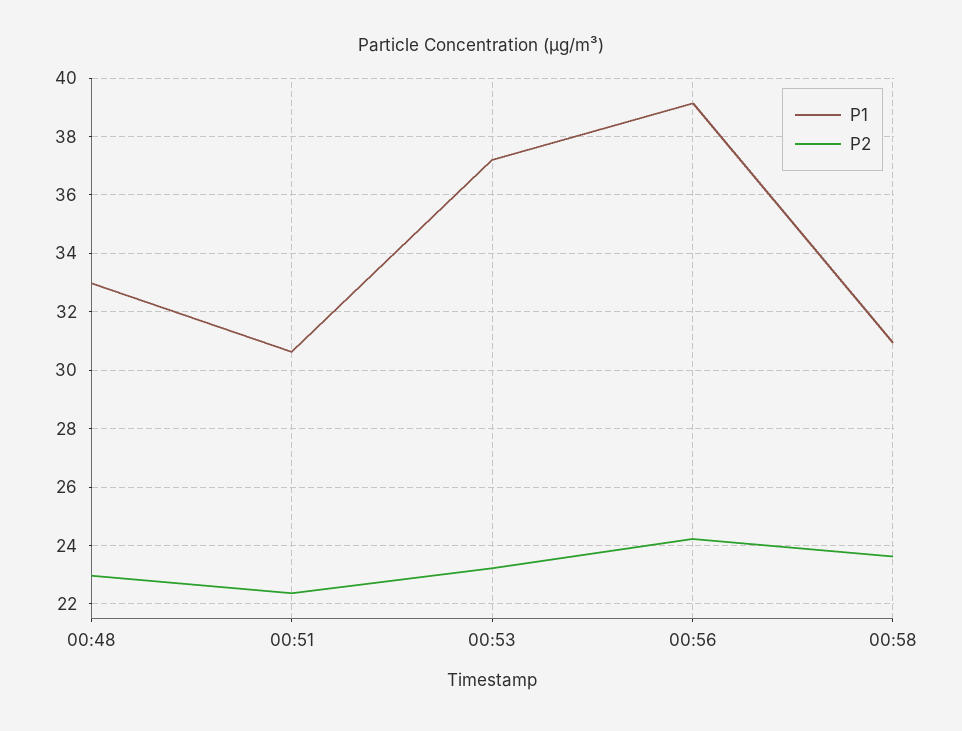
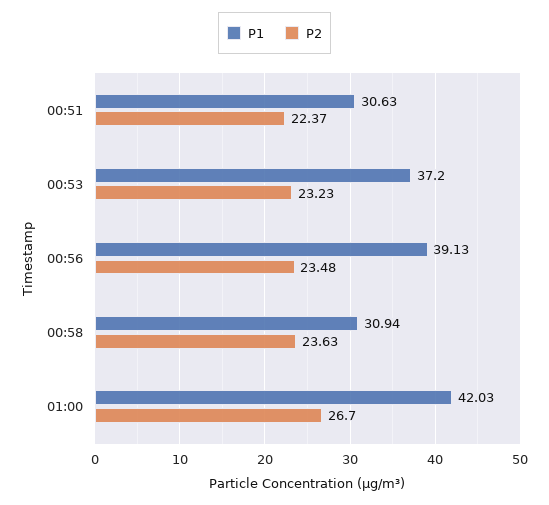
P1, 00:48: 33 -> none
P2, 00:48: 23 -> none
P2, 00:56: 24.25 -> 23.48
P1, 01:00: none -> 42.03
P2, 01:00: none -> 26.7

